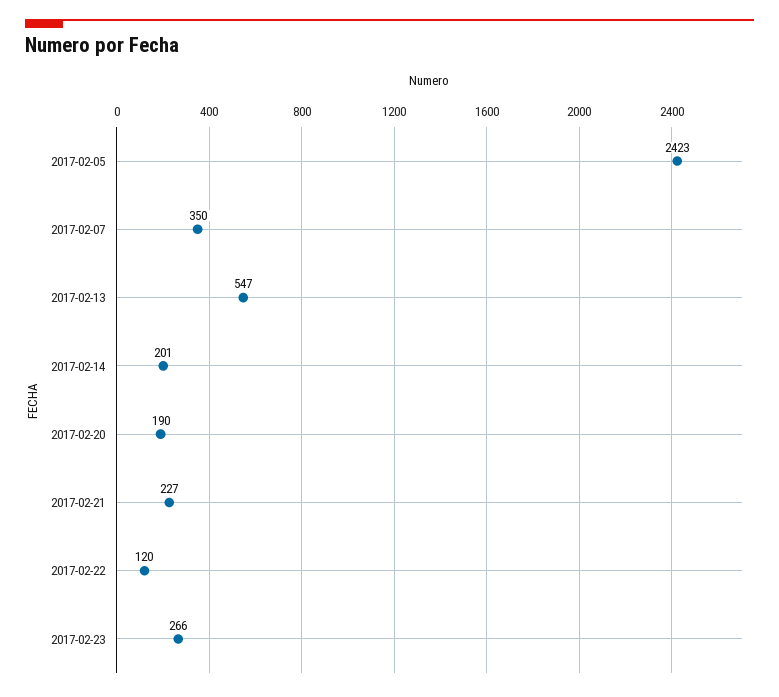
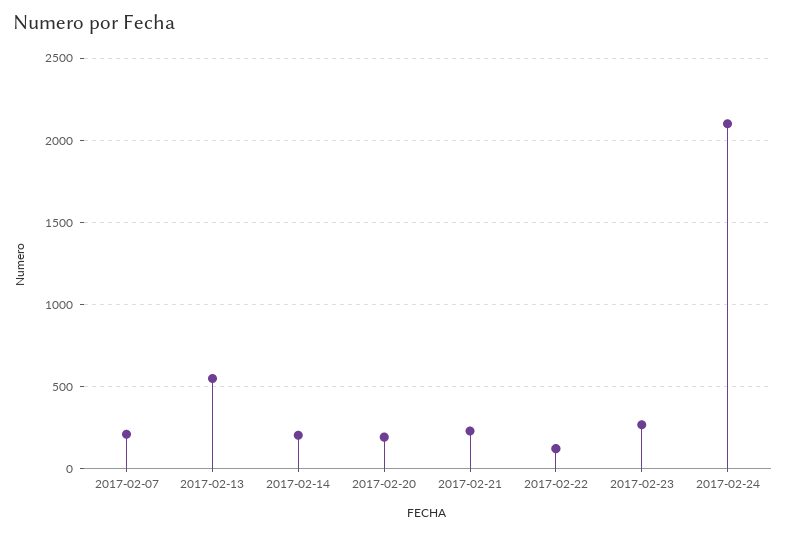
2017-02-05: 2423 -> none
2017-02-07: 350 -> 200
2017-02-24: none -> 2100

